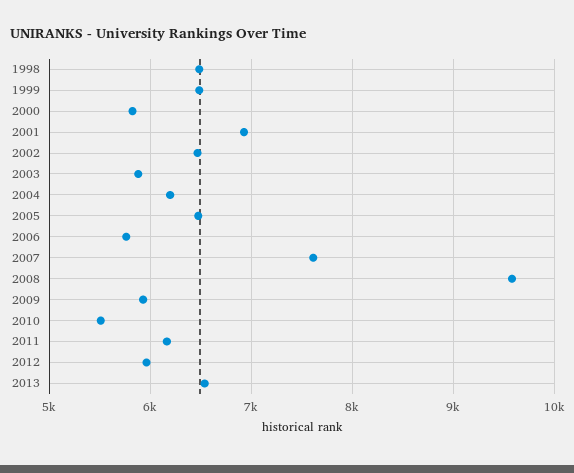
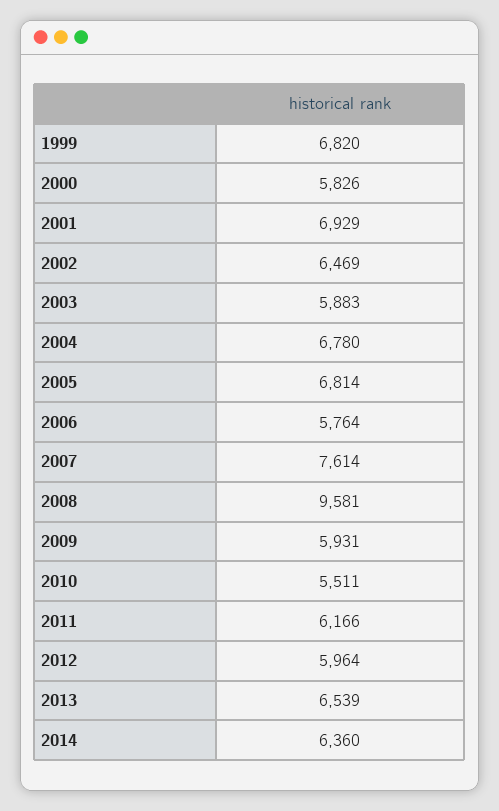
1998: 6500 -> none
1999: 6500 -> 6820
2004: 6200 -> 6780
2005: 6500 -> 6814
2014: none -> 6360

